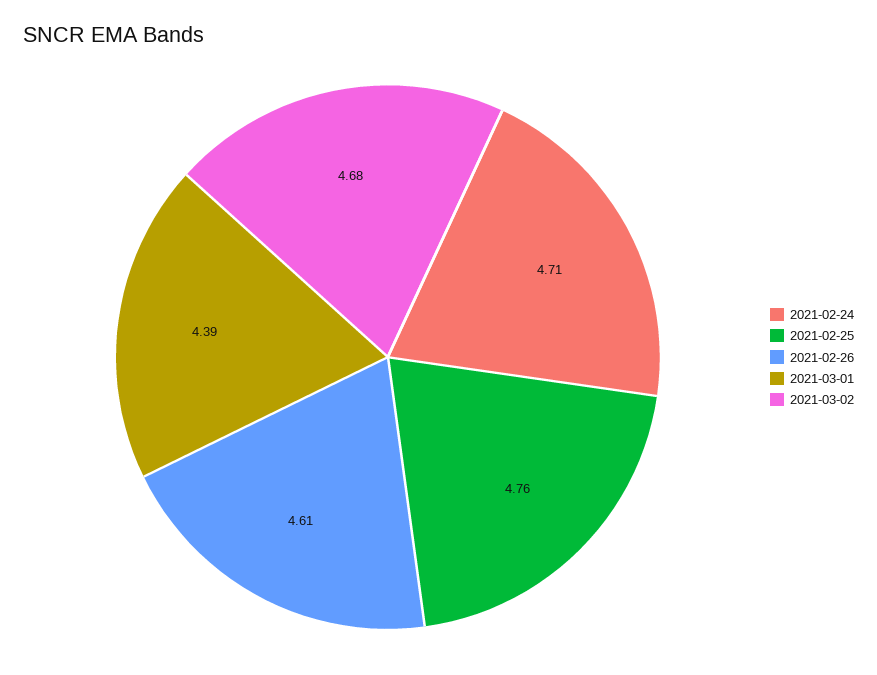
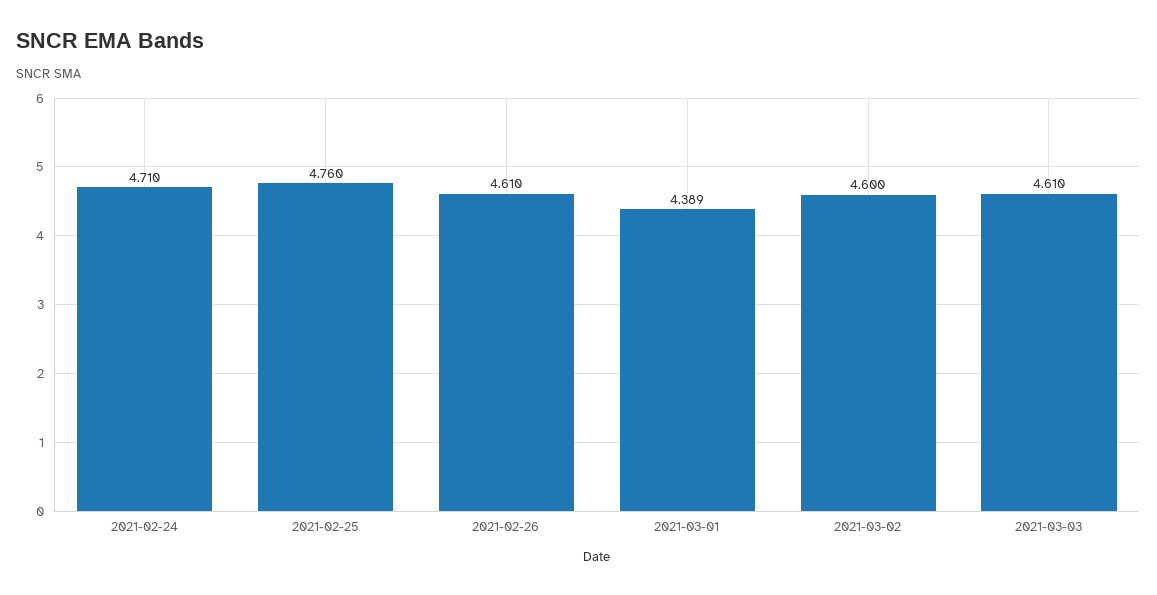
2021-03-02: 4.68 -> 4.6
2021-03-03: none -> 4.61

